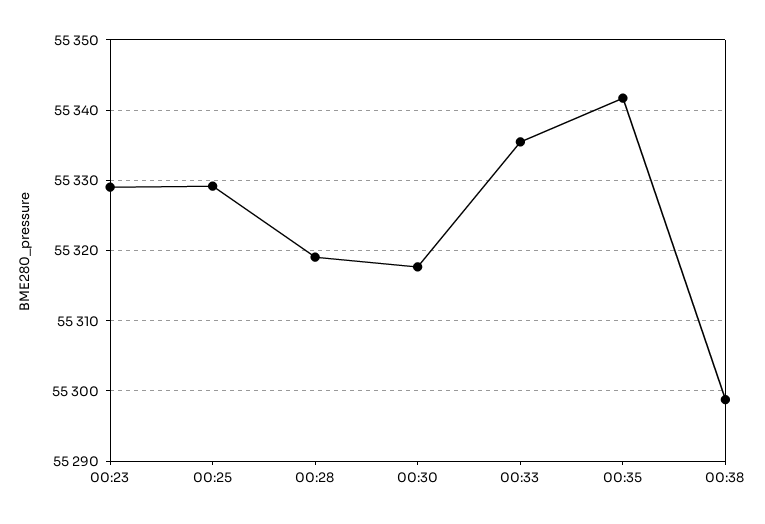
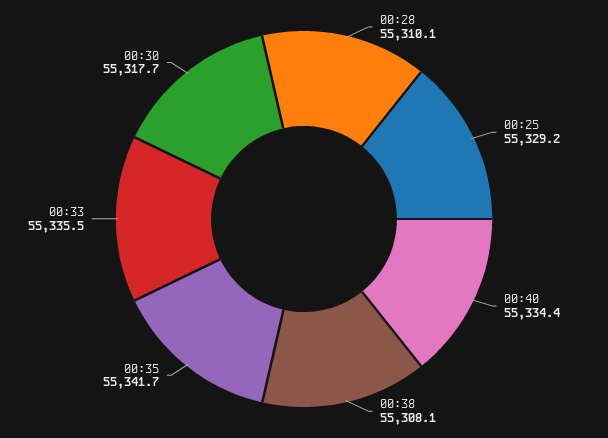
00:23: 55329 -> none
00:28: 55319 -> 55310.1
00:38: 55299 -> 55308.1
00:40: none -> 55334.4

